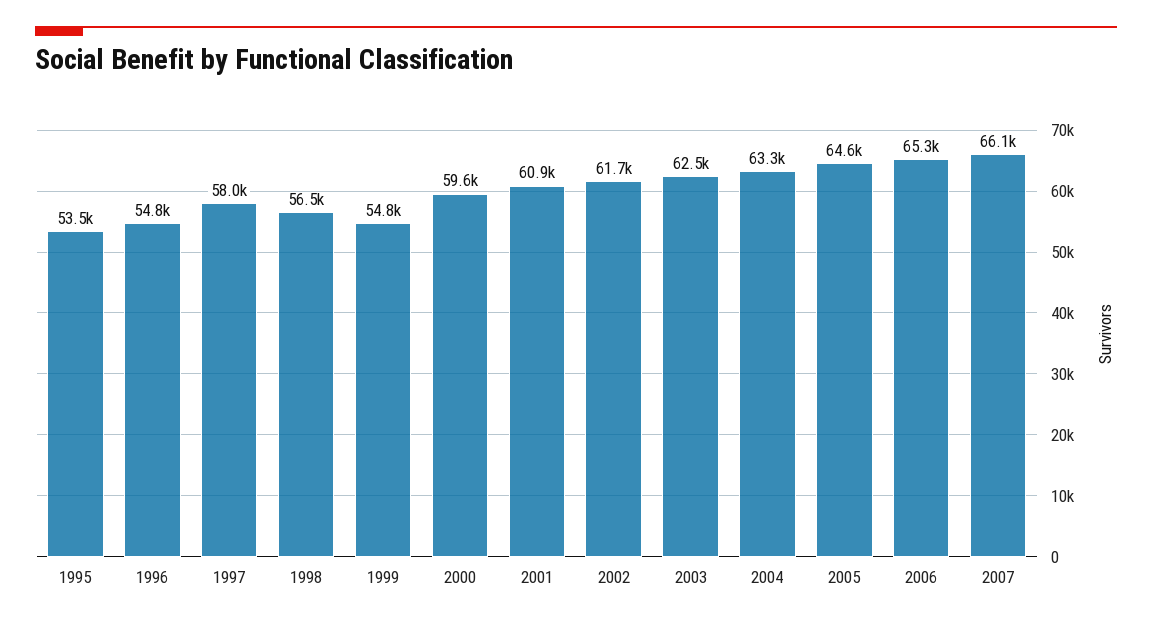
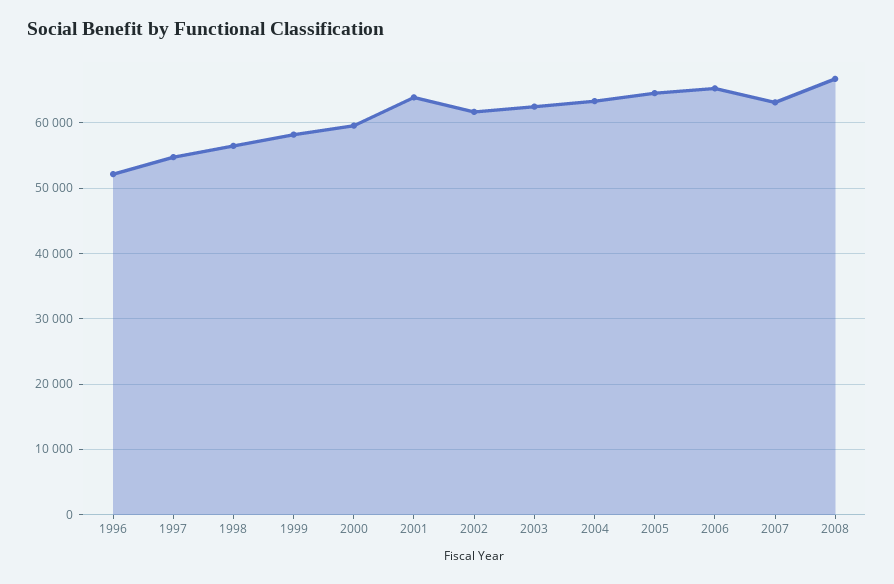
1995: 53500 -> none
1996: 54800 -> 52000
1997: 58000 -> 55000
1999: 54800 -> 58000
2001: 60900 -> 64000
2007: 66100 -> 63000
2008: none -> 67000

